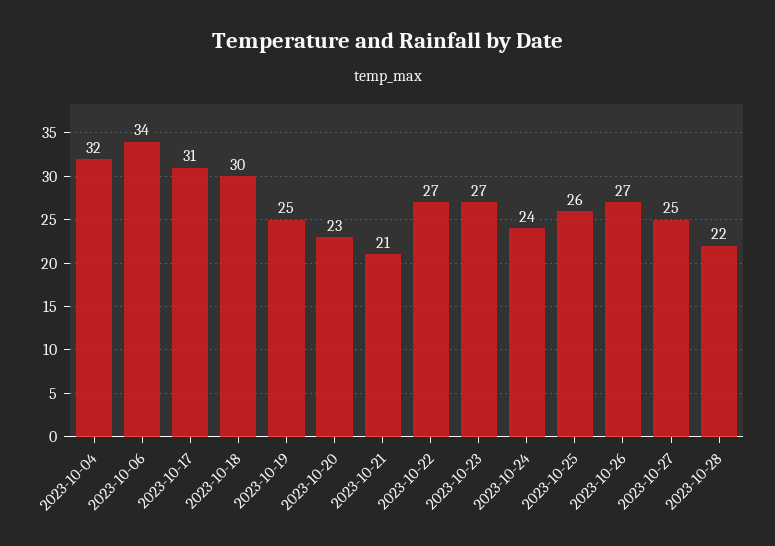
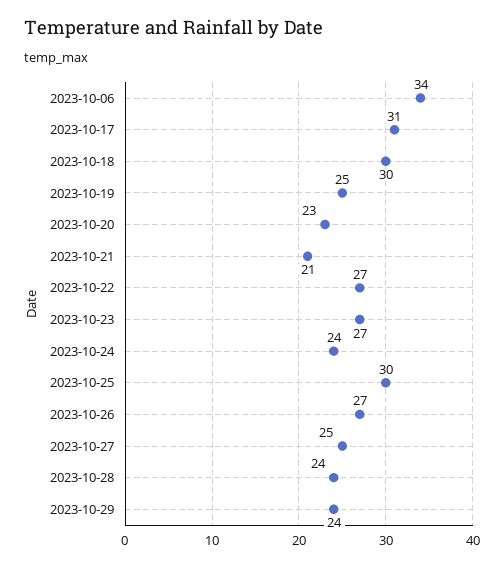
2023-10-04: 32 -> none
2023-10-25: 26 -> 30
2023-10-28: 22 -> 24
2023-10-29: none -> 24

